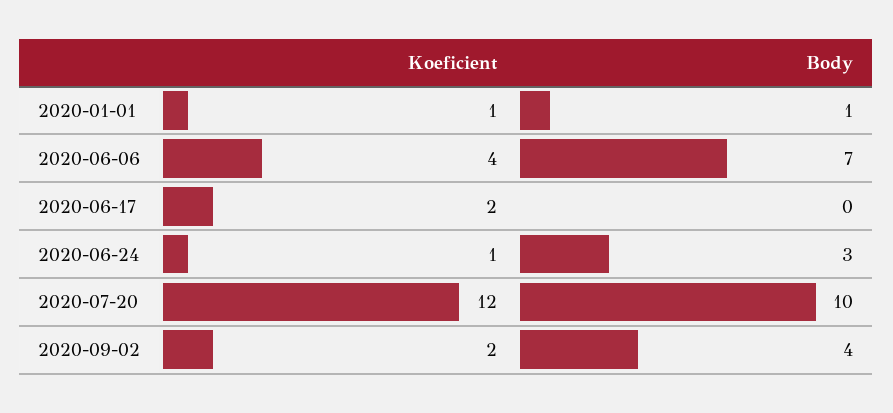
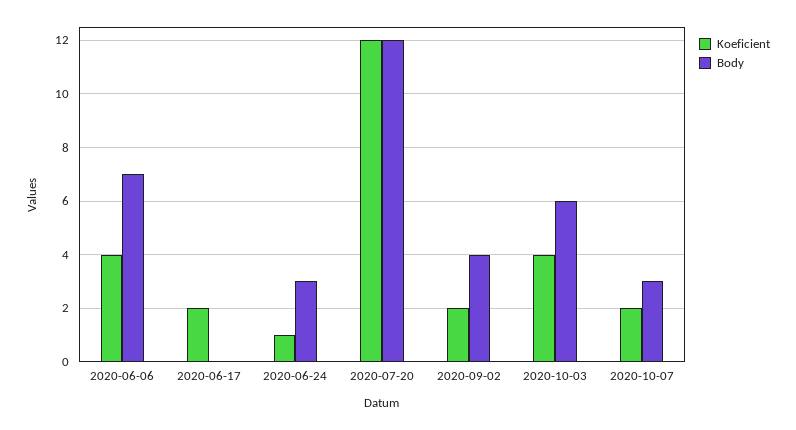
Koeficient, 2020-01-01: 1 -> none
Body, 2020-01-01: 1 -> none
Body, 2020-07-20: 10 -> 12
Koeficient, 2020-10-03: none -> 4
Body, 2020-10-03: none -> 6
Koeficient, 2020-10-07: none -> 2
Body, 2020-10-07: none -> 3

